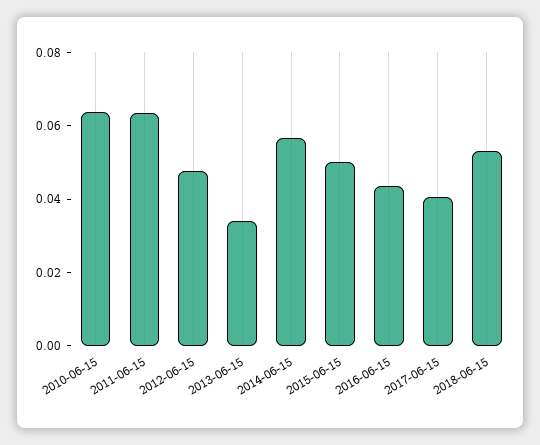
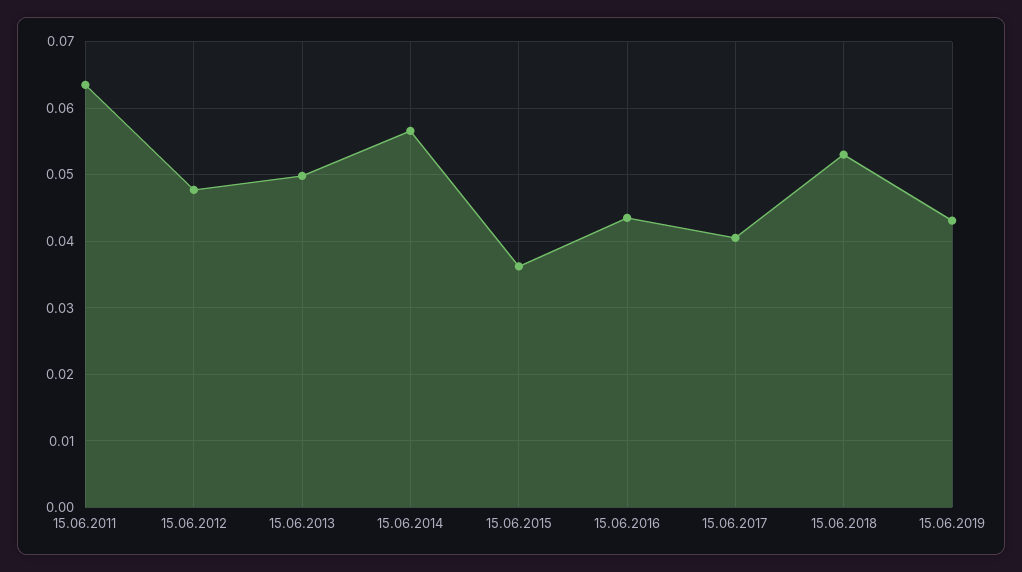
2010-06-15: 0.065 -> none
2013-06-15: 0.035 -> 0.05
2015-06-15: 0.05 -> 0.036
15.06.2019: none -> 0.043

